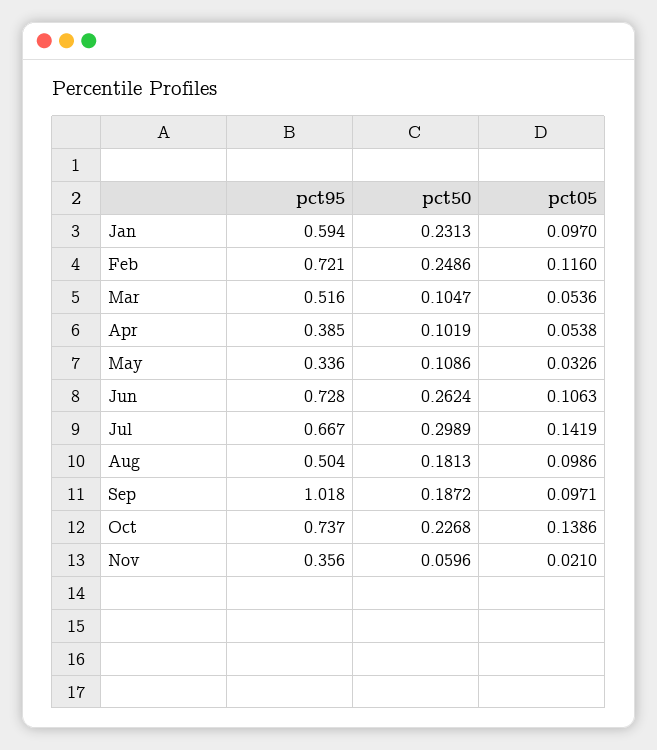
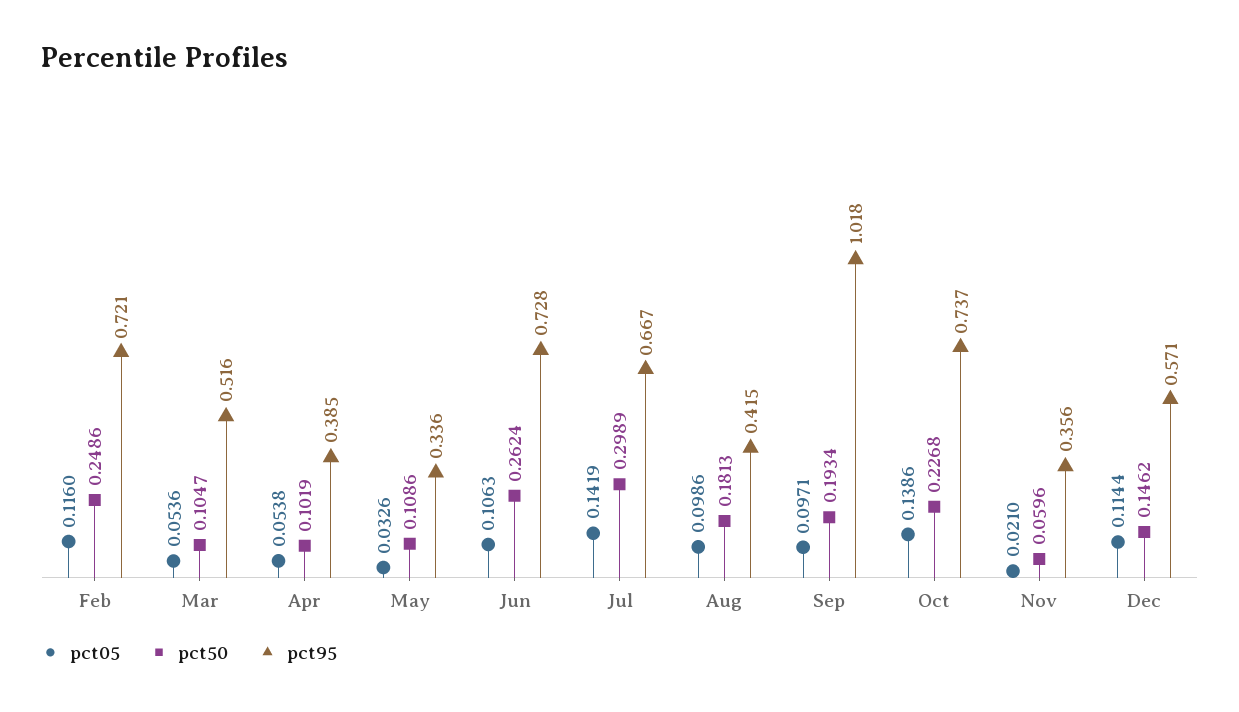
pct95, Jan: 0.594 -> none
pct50, Jan: 0.2313 -> none
pct05, Jan: 0.097 -> none
pct95, Aug: 0.504 -> 0.415
pct50, Sep: 0.1872 -> 0.1934
pct05, Dec: none -> 0.1144
pct50, Dec: none -> 0.1462
pct95, Dec: none -> 0.571

